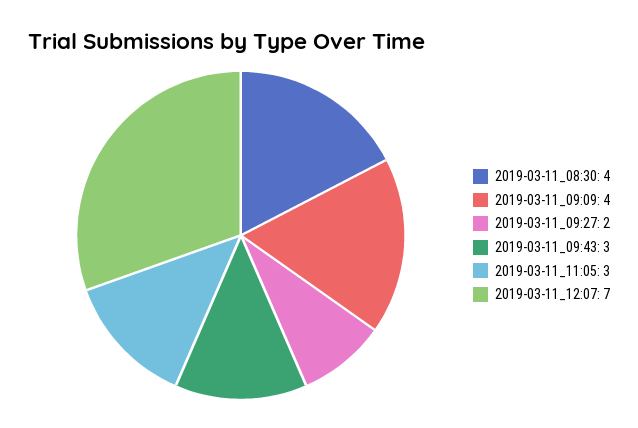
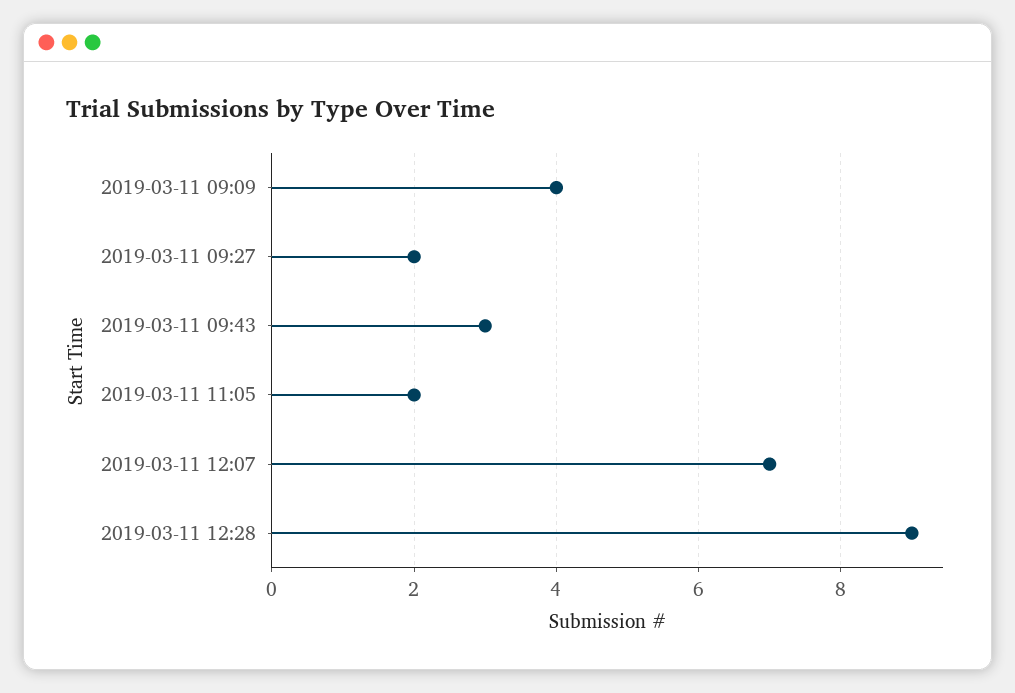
2019-03-11_08:30: 4 -> none
2019-03-11_11:05: 3 -> 2
2019-03-11 12:28: none -> 9

